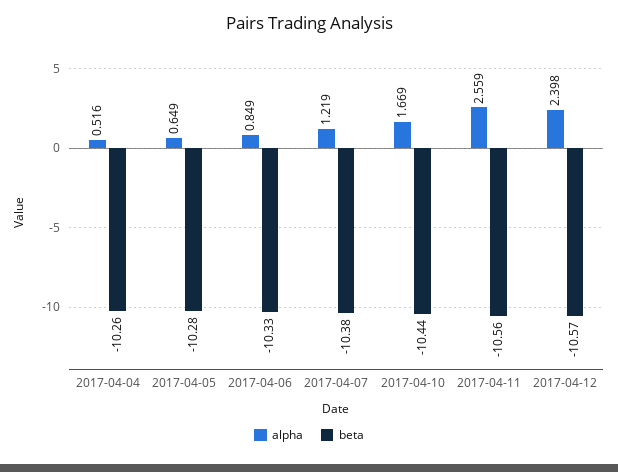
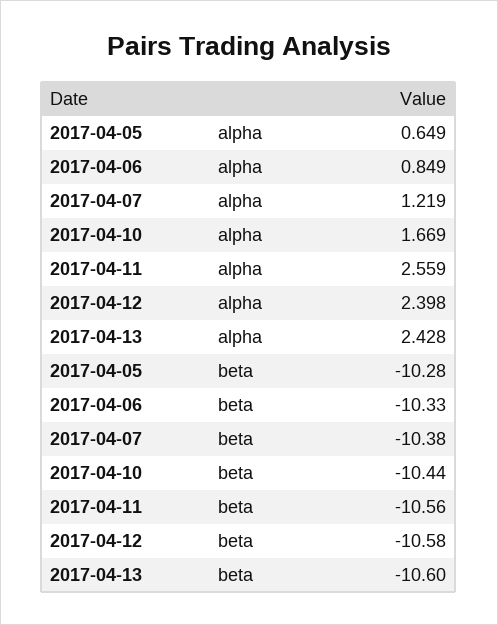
alpha, 2017-04-04: 0.516 -> none
beta, 2017-04-04: -10.26 -> none
beta, 2017-04-12: -10.57 -> -10.58
alpha, 2017-04-13: none -> 2.428
beta, 2017-04-13: none -> -10.6

